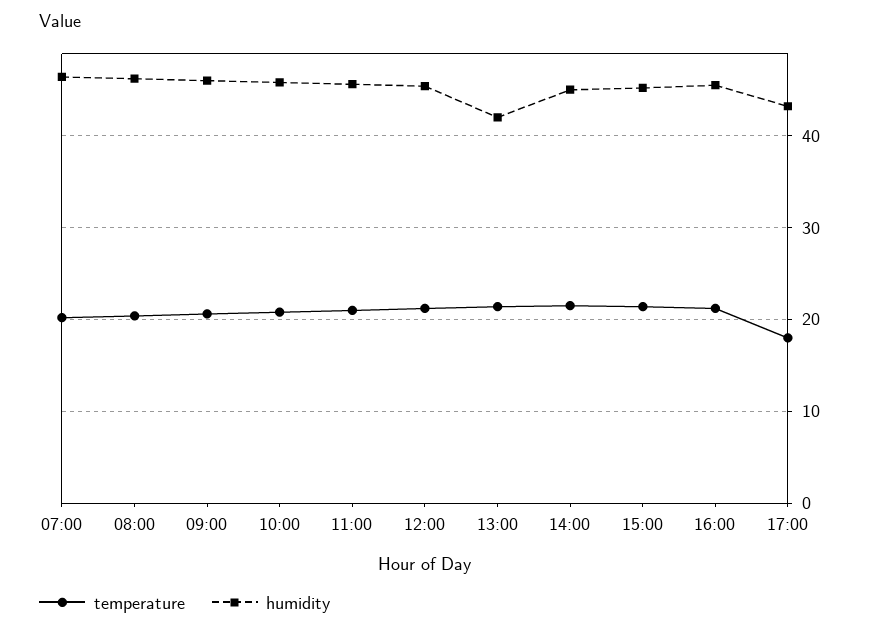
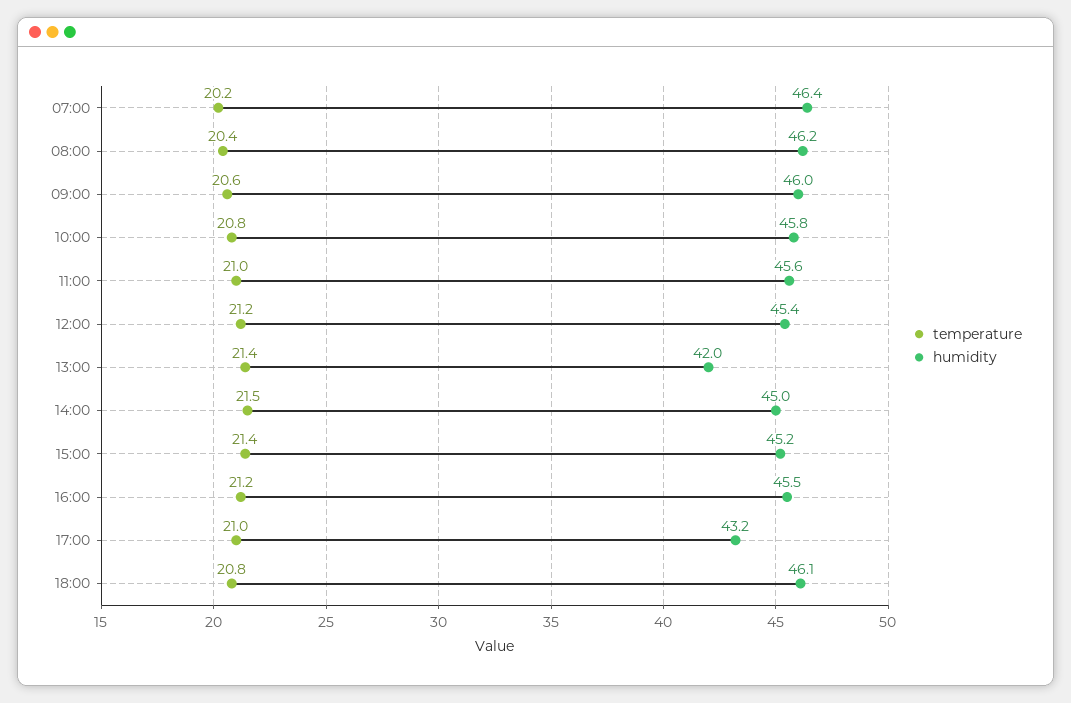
temperature, 17:00: 18 -> 21
temperature, 18:00: none -> 20.8
humidity, 18:00: none -> 46.1

